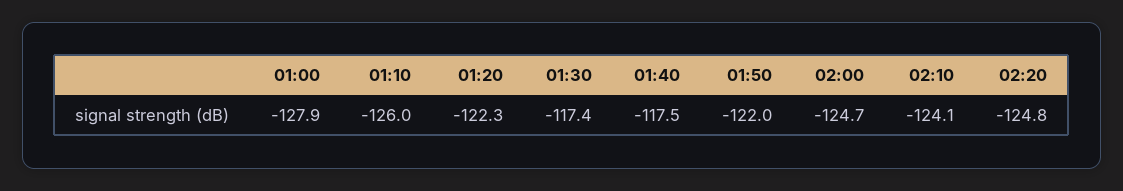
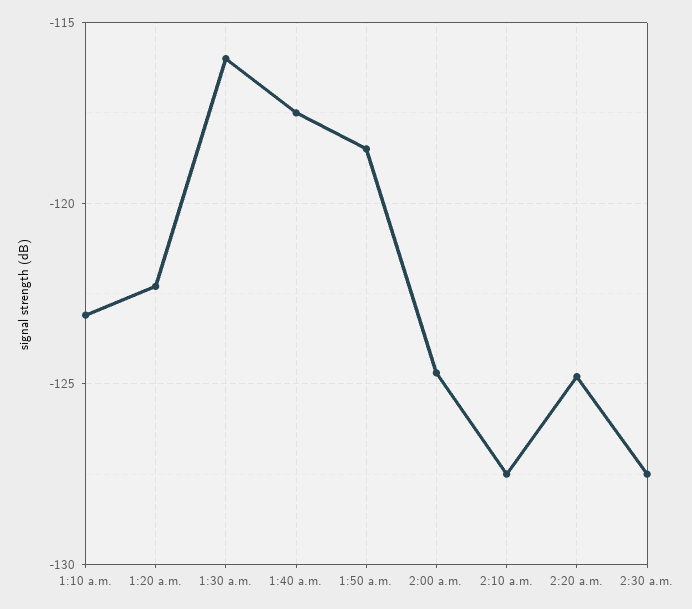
01:00: -127.9 -> none
01:10: -126 -> -123
01:30: -117.4 -> -116
01:50: -122 -> -118.5
02:10: -124.1 -> -127.5
2:30 a.m.: none -> -127.5

